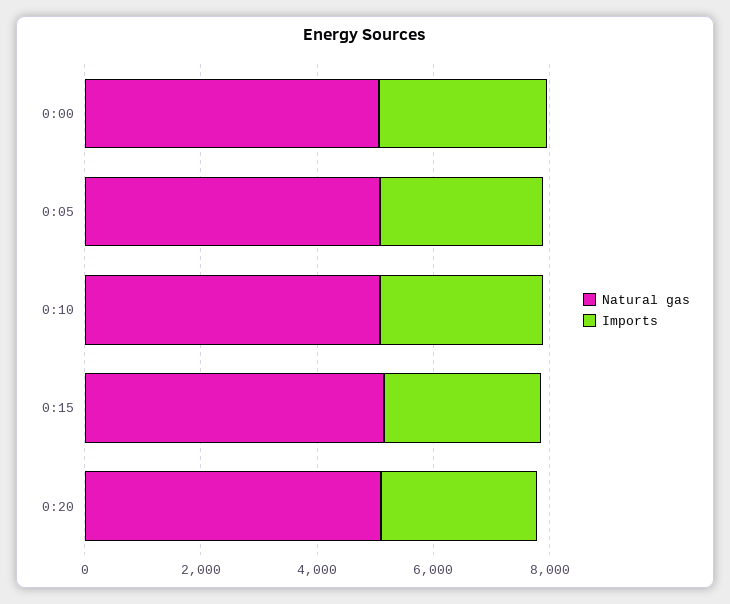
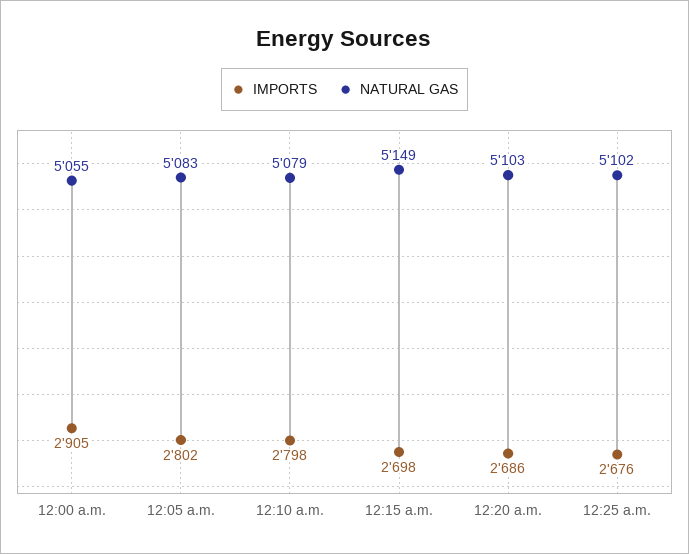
Imports, 12:25 a.m.: none -> 2676
Natural gas, 12:25 a.m.: none -> 5102

